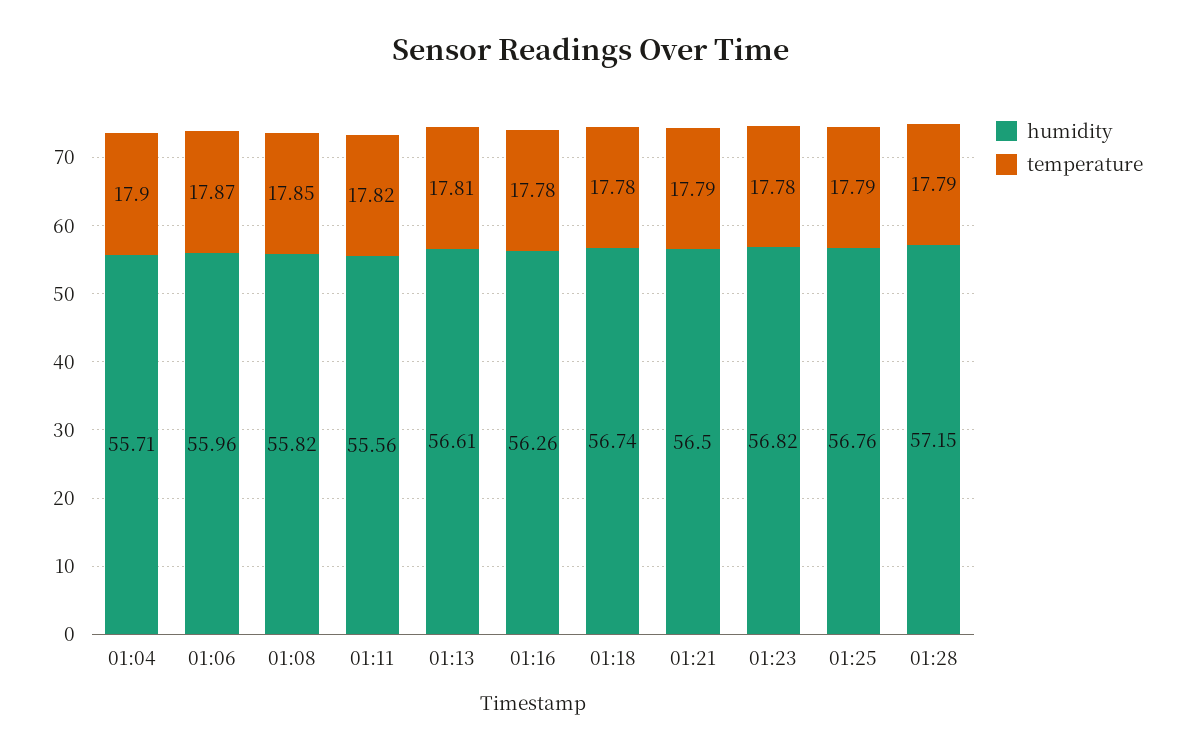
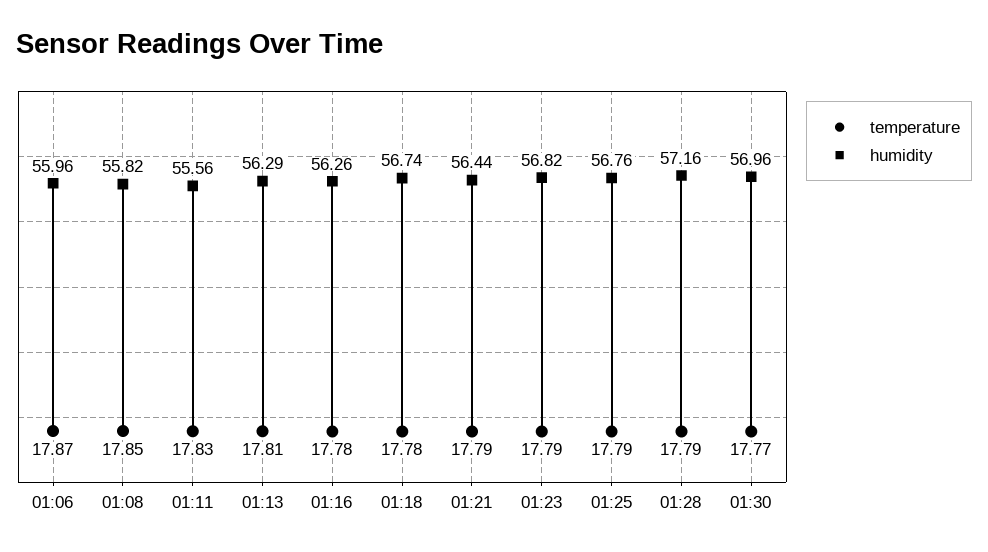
humidity, 01:04: 55.71 -> none
temperature, 01:04: 17.9 -> none
temperature, 01:11: 17.82 -> 17.83
humidity, 01:13: 56.61 -> 56.29
humidity, 01:21: 56.5 -> 56.44
temperature, 01:23: 17.78 -> 17.79
humidity, 01:28: 57.15 -> 57.16
temperature, 01:30: none -> 17.77
humidity, 01:30: none -> 56.96

